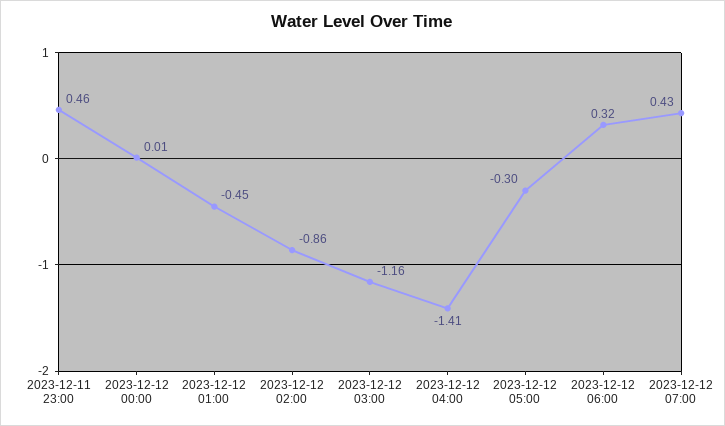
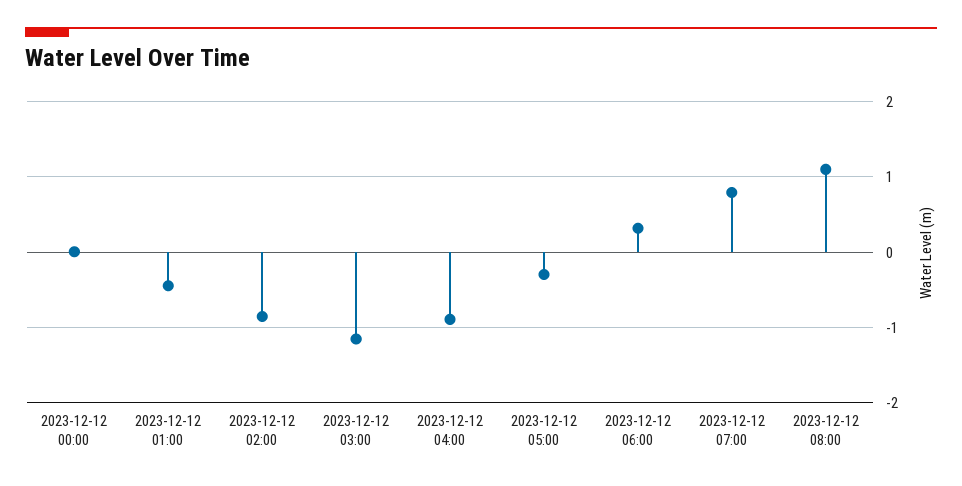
2023-12-11 23:00: 0.46 -> none
2023-12-12 04:00: -1.41 -> -0.9
2023-12-12 07:00: 0.43 -> 0.8
2023-12-12 08:00: none -> 1.1

